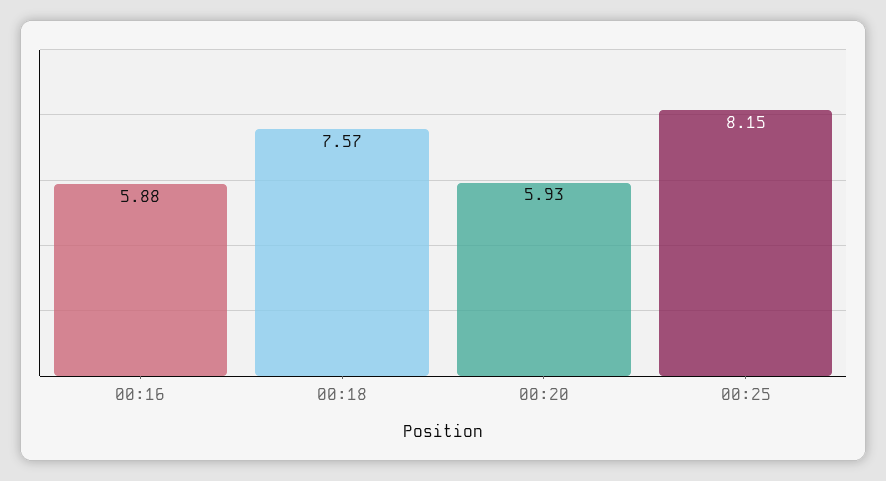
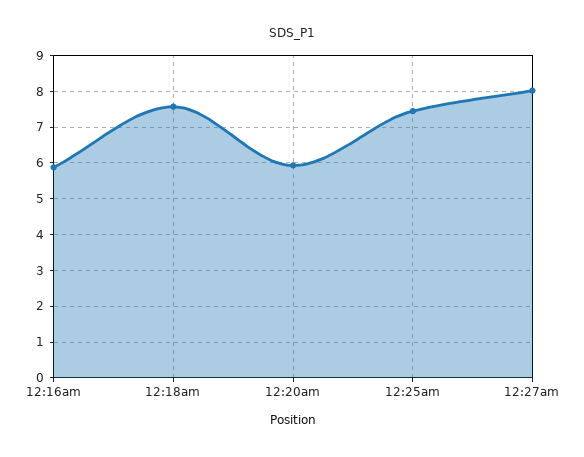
00:25: 8.15 -> 7.4
12:27am: none -> 8

